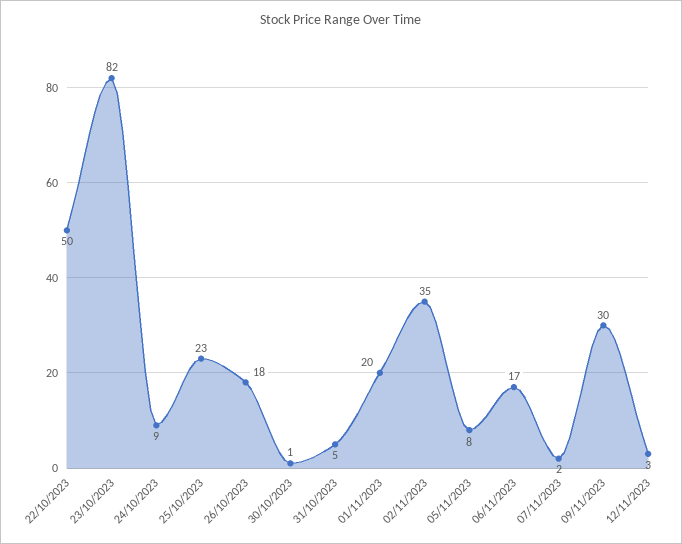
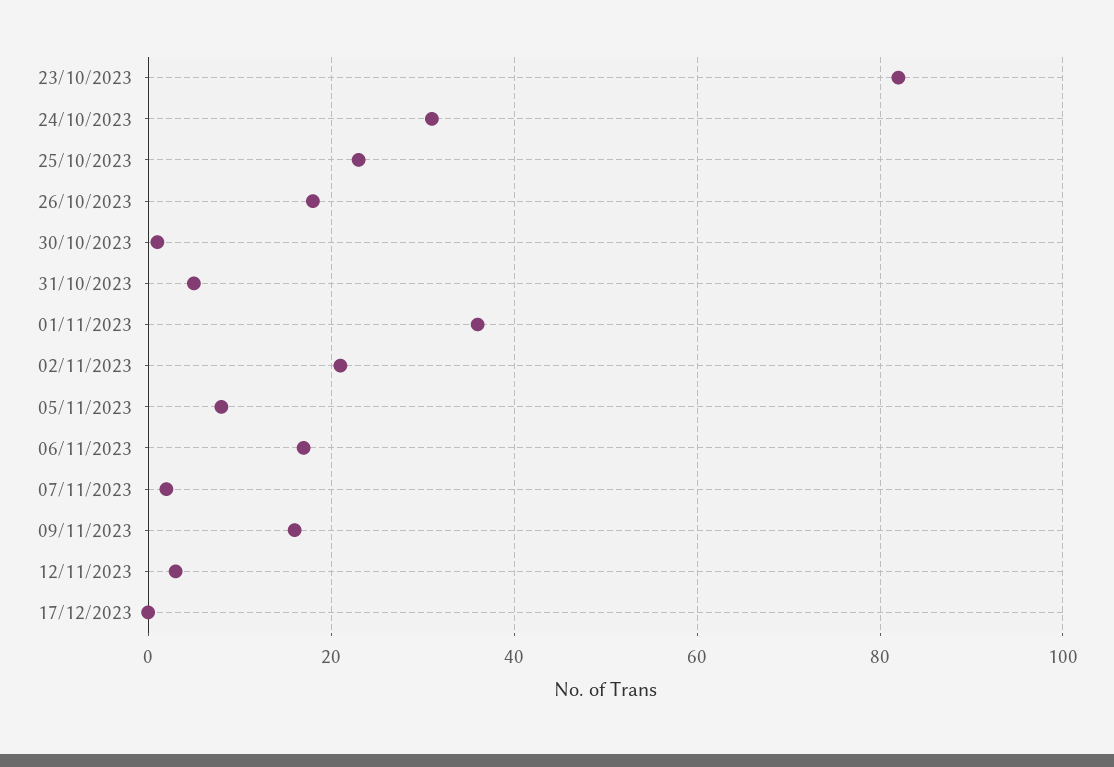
22/10/2023: 50 -> none
24/10/2023: 9 -> 30
01/11/2023: 20 -> 35
02/11/2023: 35 -> 20
09/11/2023: 30 -> 15
17/12/2023: none -> 0

